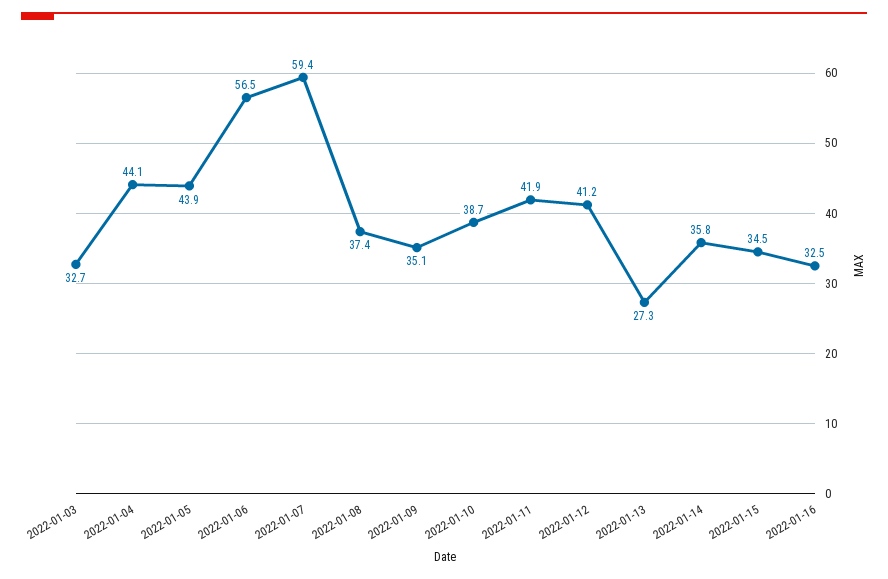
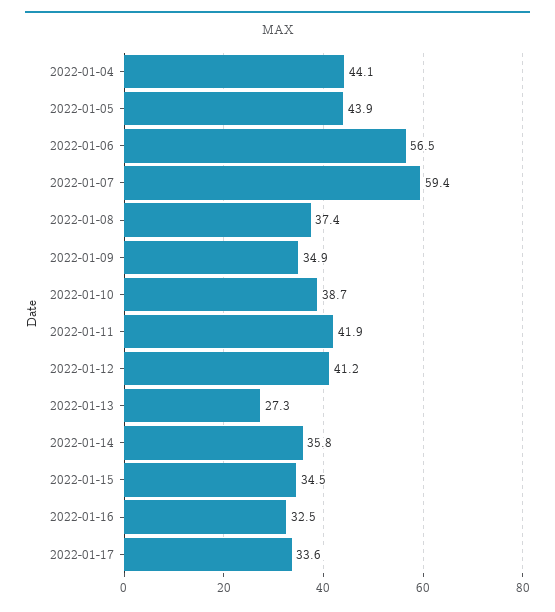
2022-01-03: 32.7 -> none
2022-01-09: 35.1 -> 34.9
2022-01-17: none -> 33.6

